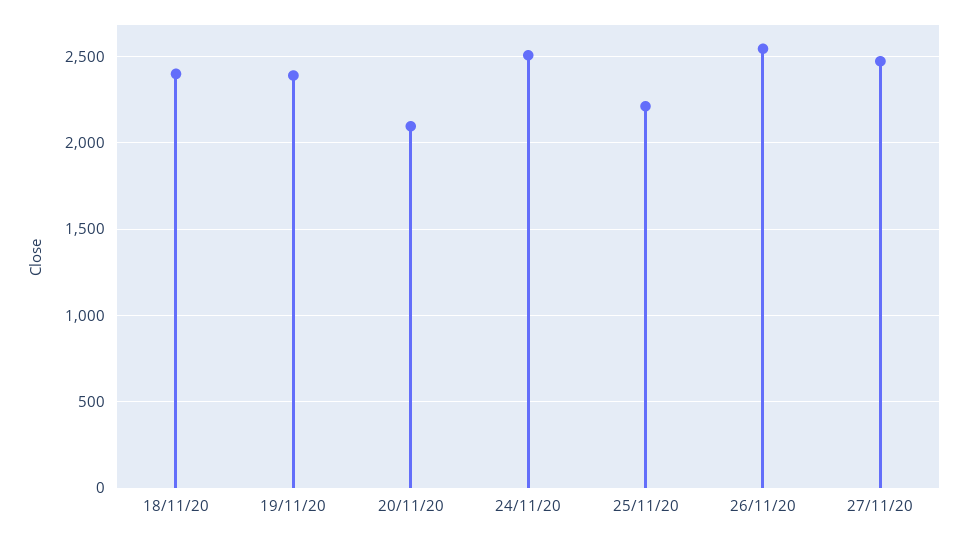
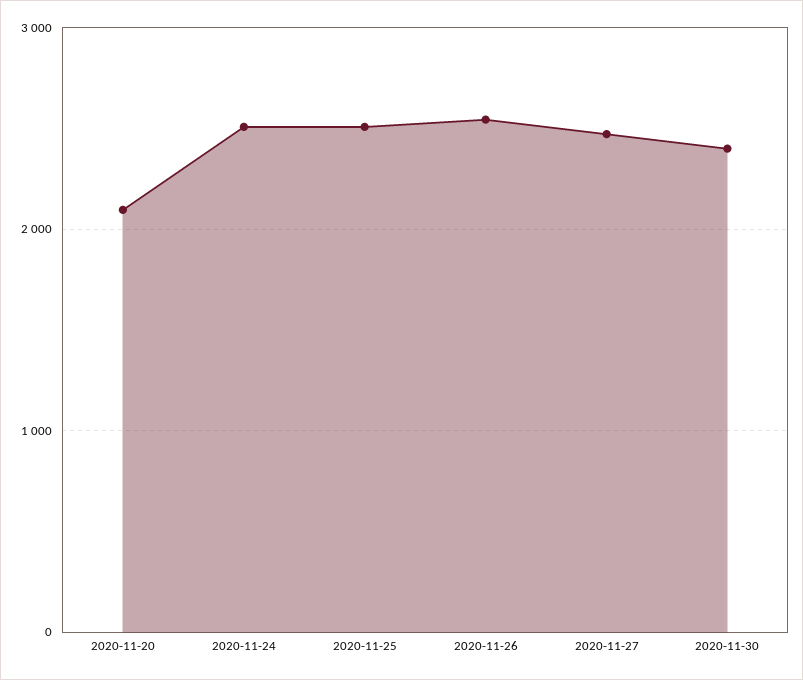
18/11/20: 2400 -> none
19/11/20: 2400 -> none
25/11/20: 2200 -> 2500
2020-11-30: none -> 2400

